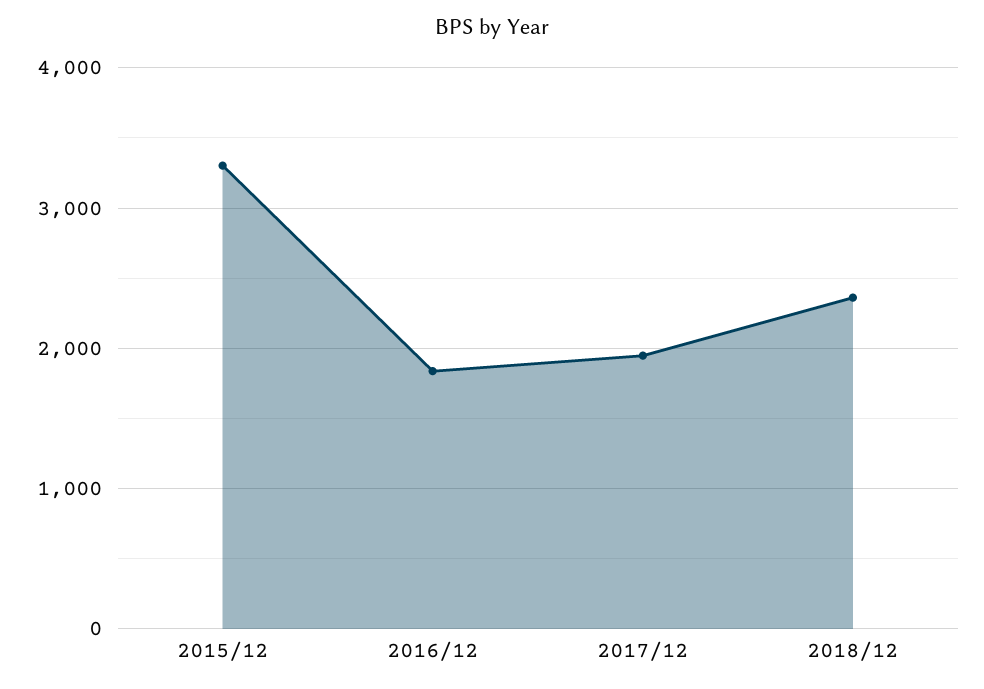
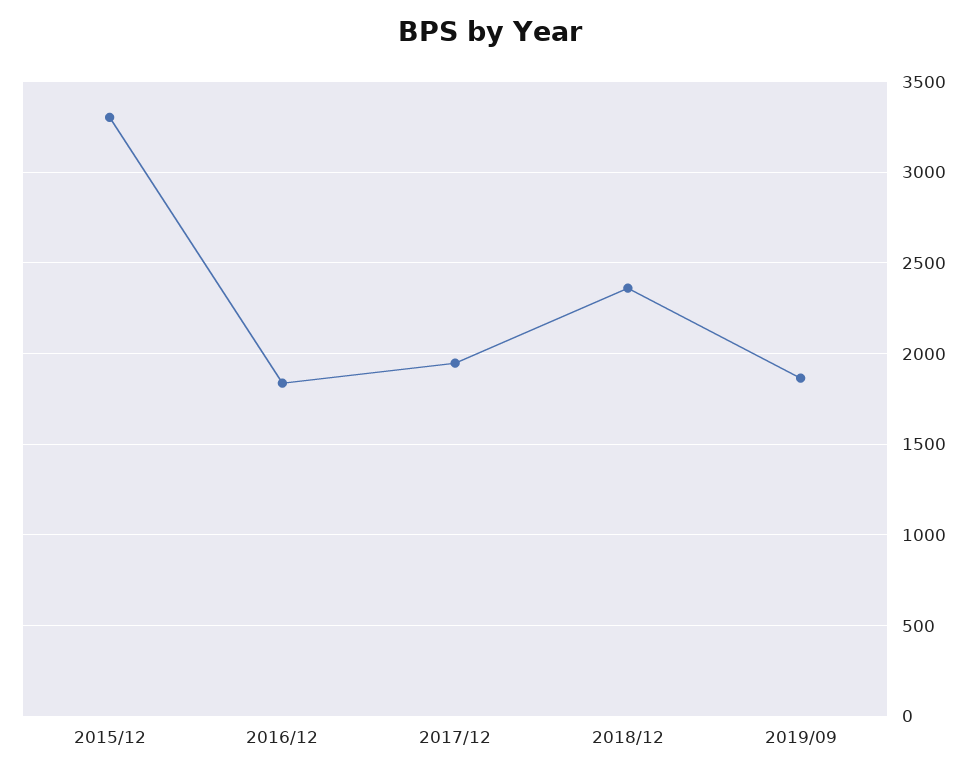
2019/09: none -> 1850

